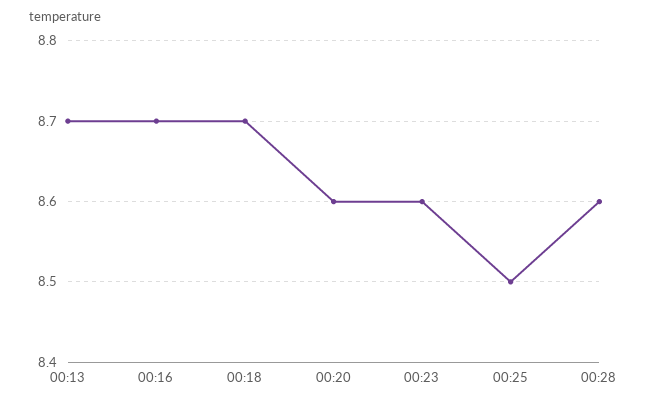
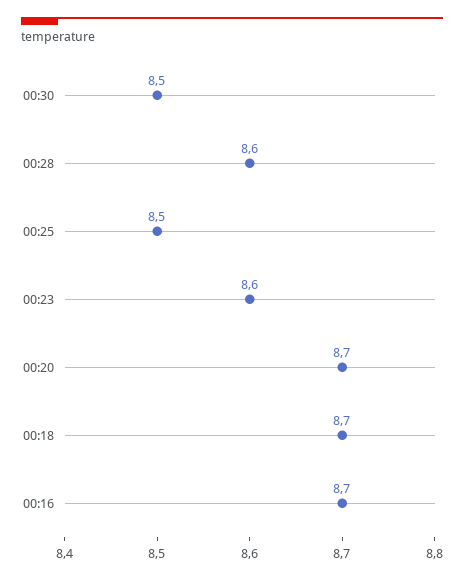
00:13: 8.7 -> none
00:20: 8.6 -> 8.7
00:30: none -> 8.5

